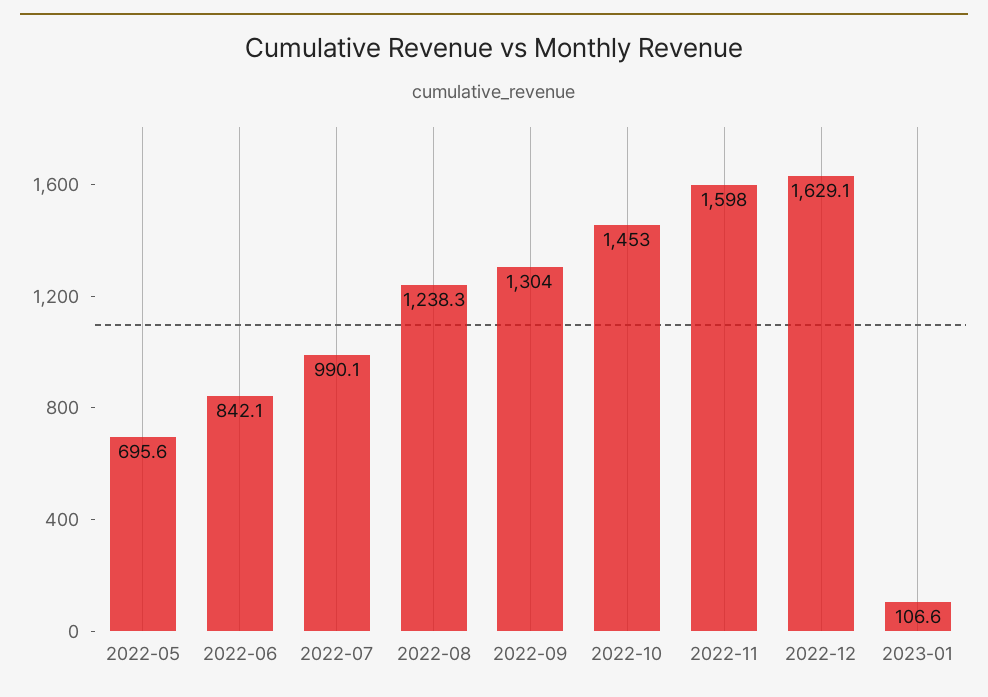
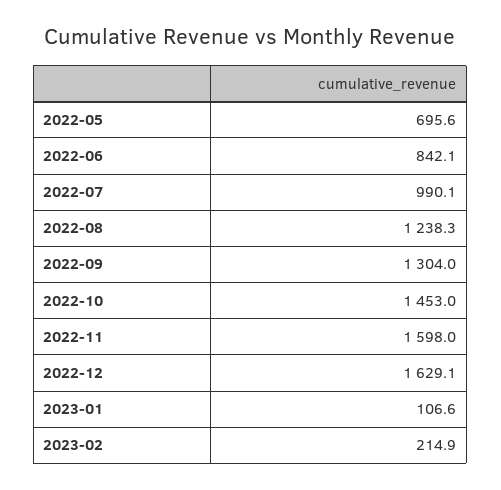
2023-02: none -> 214.9

